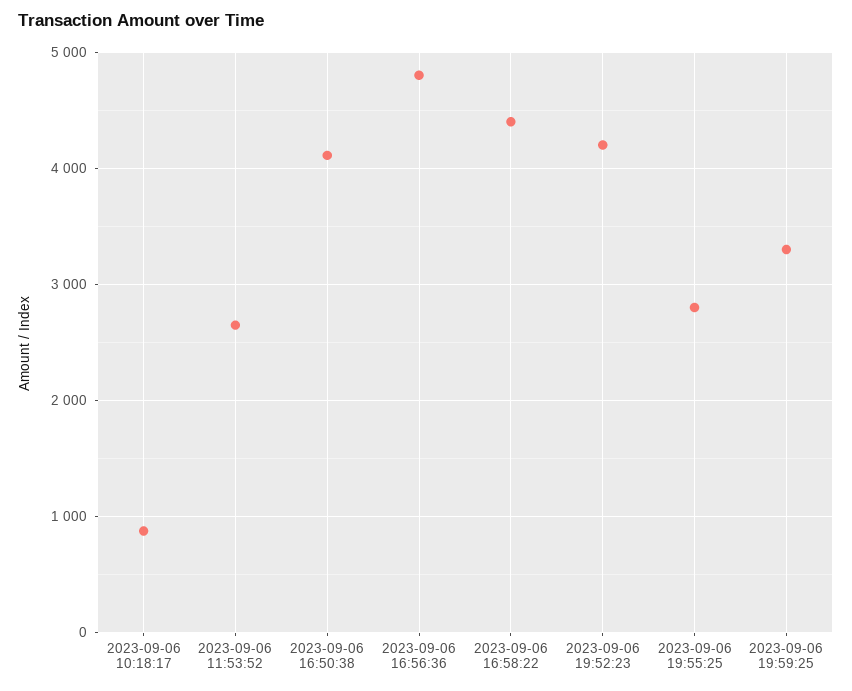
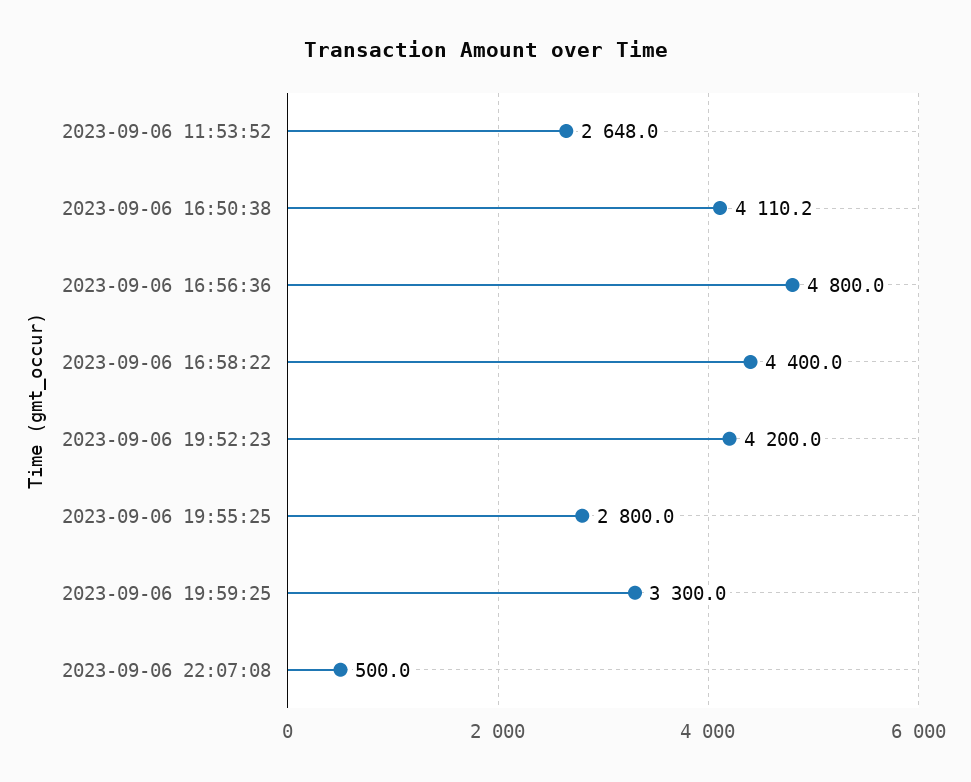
2023-09-06 10:18:17: 900 -> none
2023-09-06 22:07:08: none -> 500

